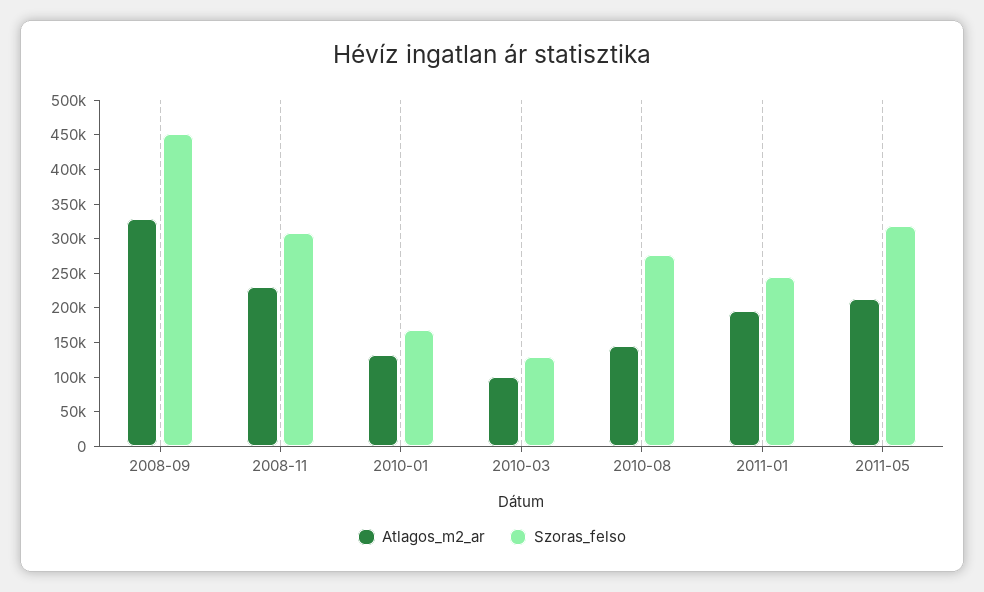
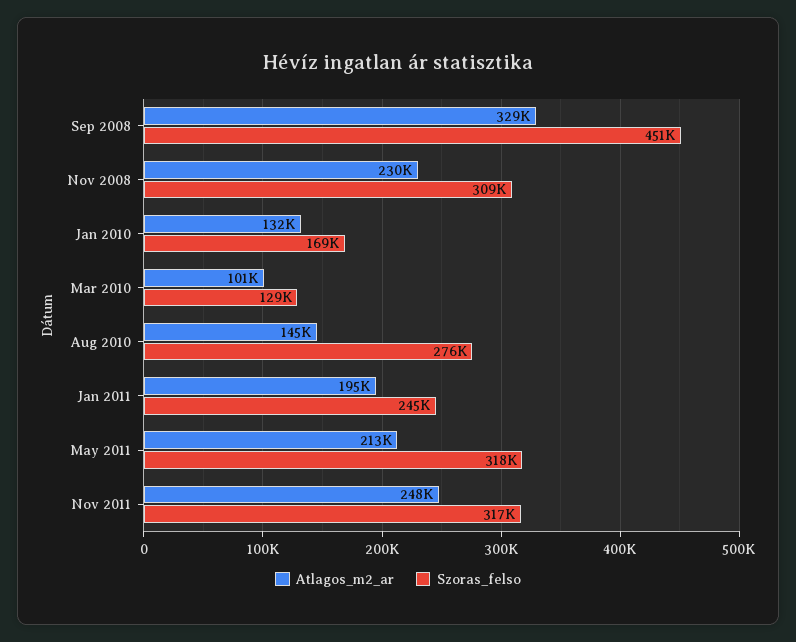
Atlagos_m2_ar, Nov 2011: none -> 248000
Szoras_felso, Nov 2011: none -> 317000

